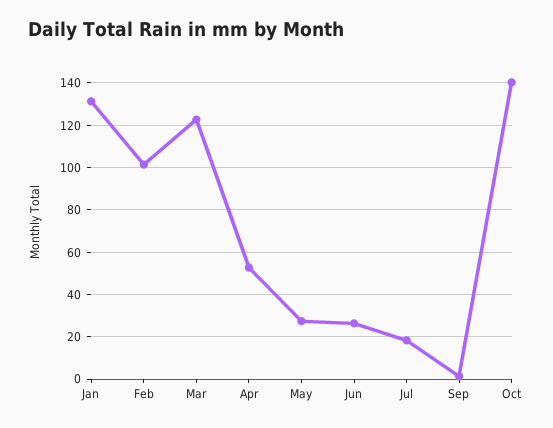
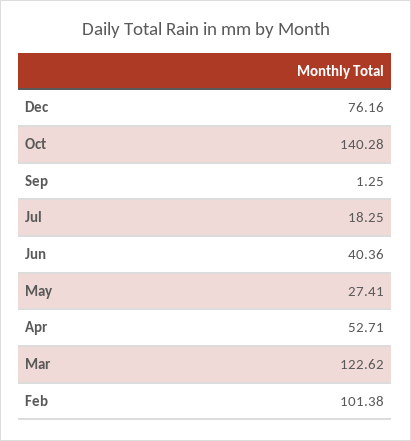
Jan: 130 -> none
Jun: 25 -> 40.36
Dec: none -> 76.16

